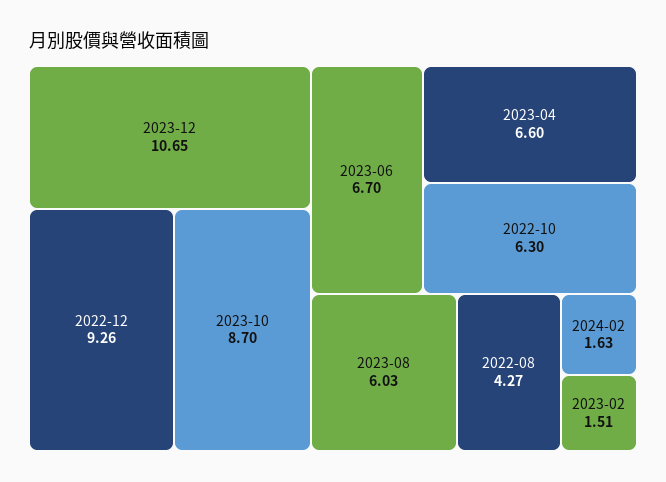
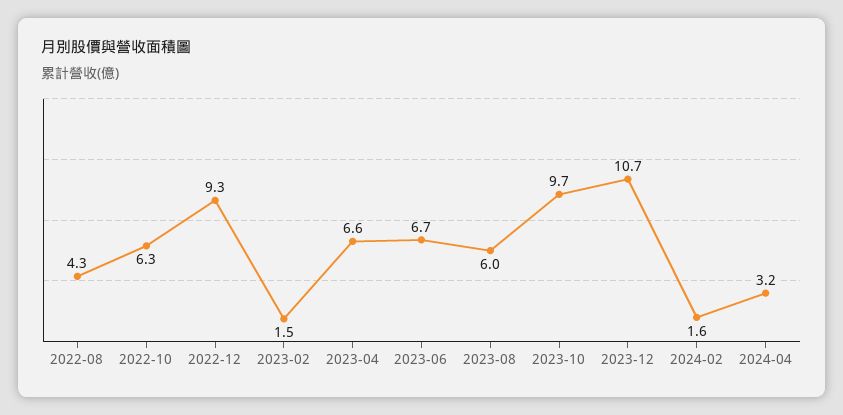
2023-10: 8.7 -> 9.7
2024-04: none -> 3.2

